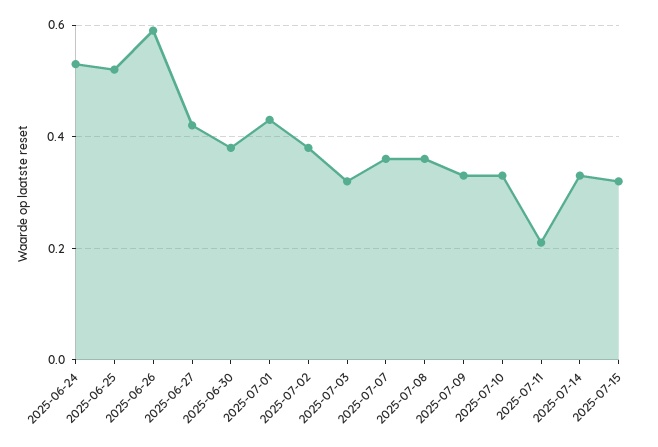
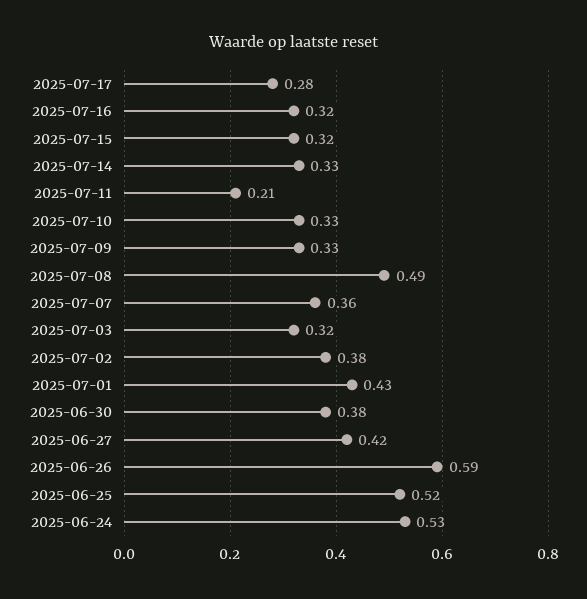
2025-07-08: 0.35 -> 0.49
2025-07-17: none -> 0.28
2025-07-16: none -> 0.32

